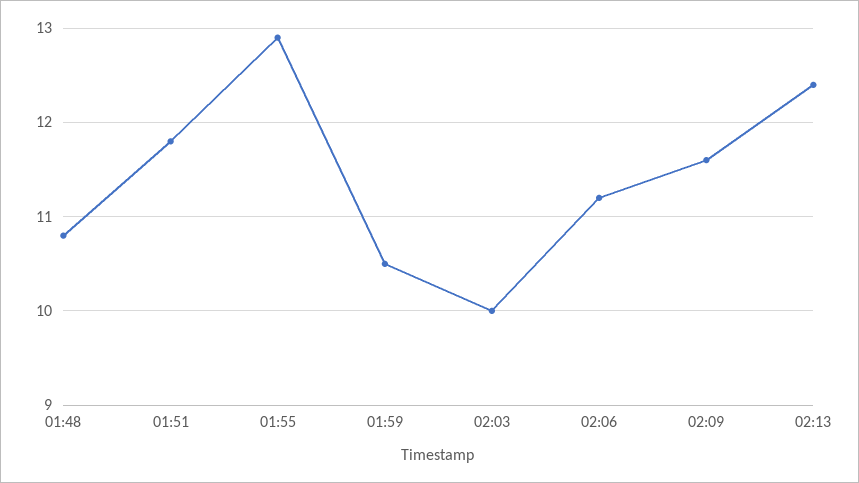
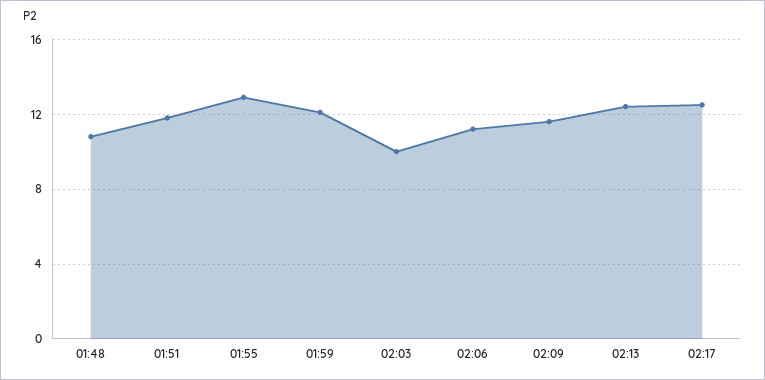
01:59: 10.5 -> 12
02:17: none -> 12.5

